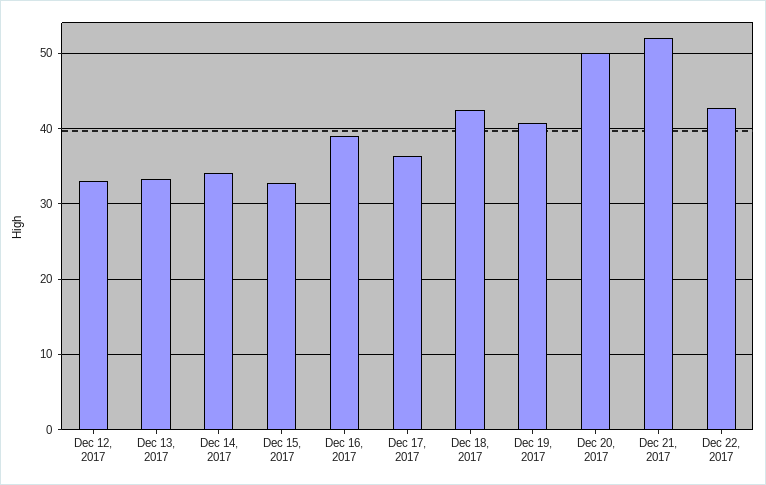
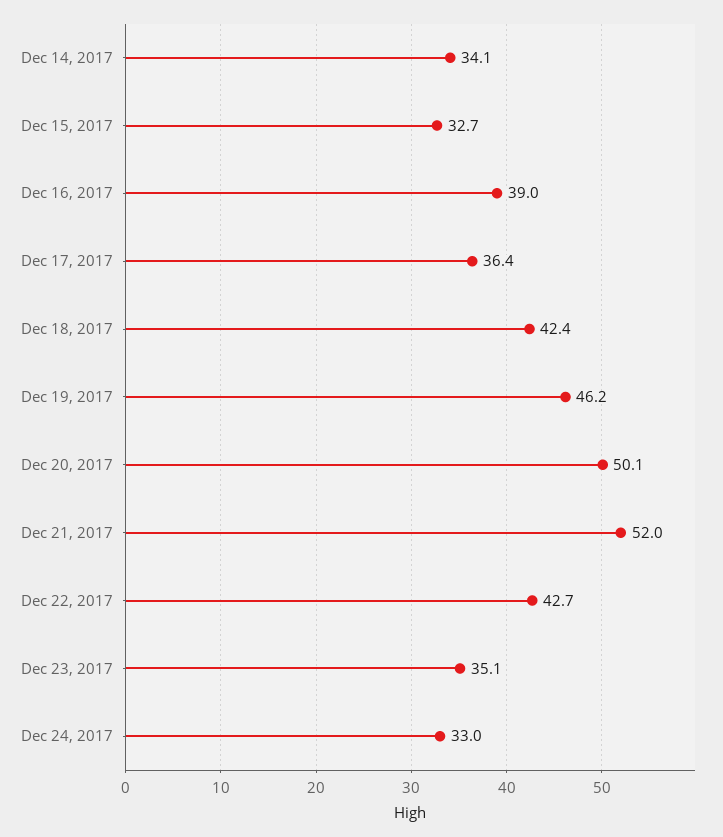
Dec 12, 2017: 33 -> none
Dec 13, 2017: 33 -> none
Dec 19, 2017: 41 -> 46.2
Dec 23, 2017: none -> 35.1
Dec 24, 2017: none -> 33

